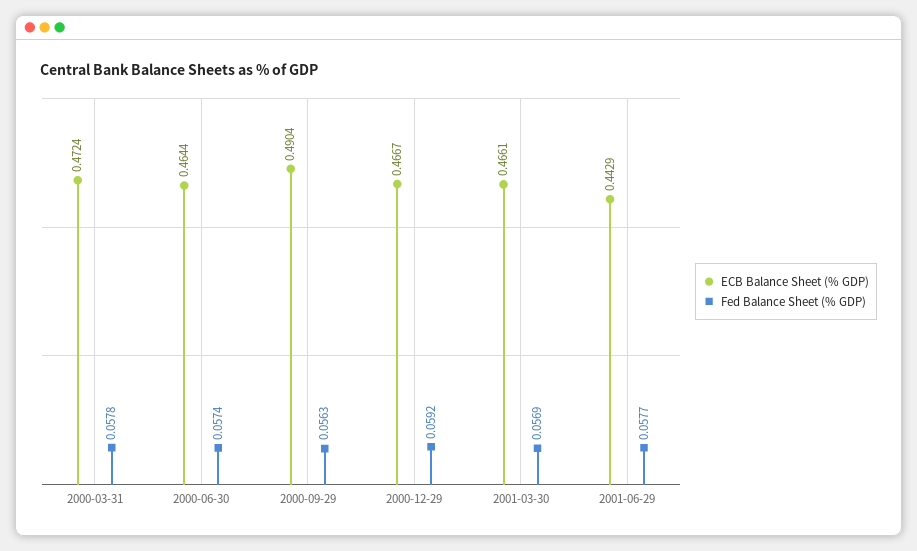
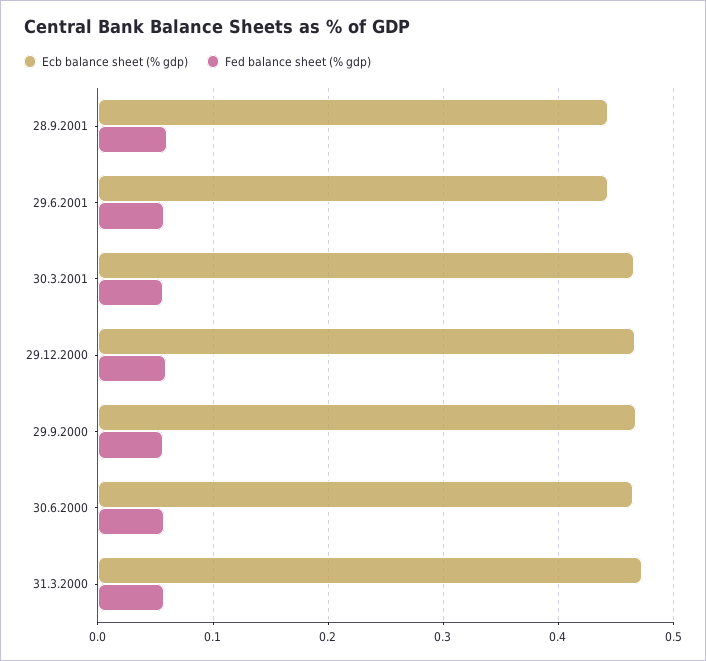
ECB Balance Sheet (% GDP), 2000-09-29: 0.4904 -> 0.47
ECB Balance Sheet (% GDP), 28.9.2001: none -> 0.44
Fed Balance Sheet (% GDP), 28.9.2001: none -> 0.06

